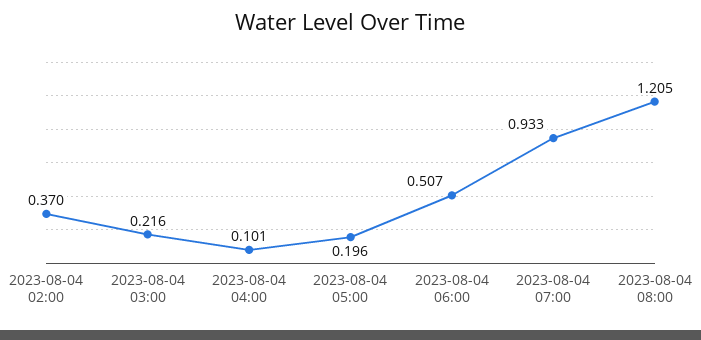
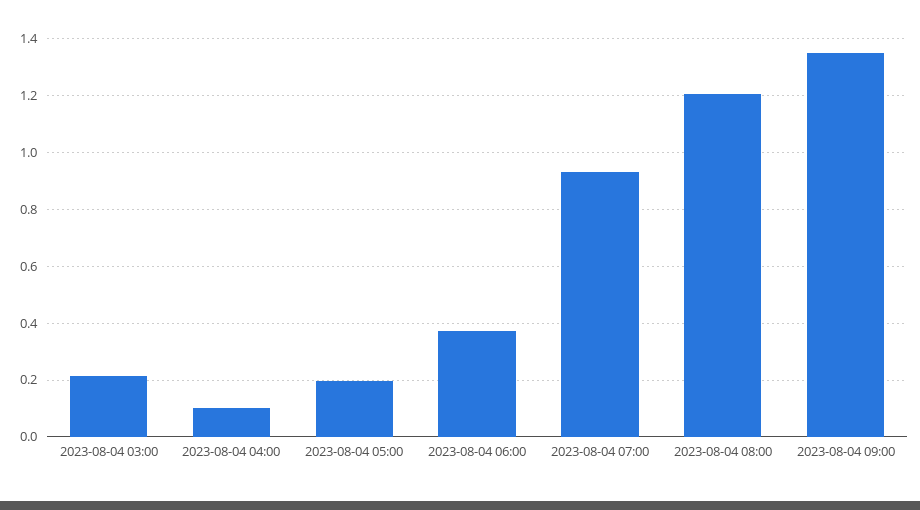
2023-08-04 02:00: 0.37 -> none
2023-08-04 06:00: 0.507 -> 0.375
2023-08-04 09:00: none -> 1.35

